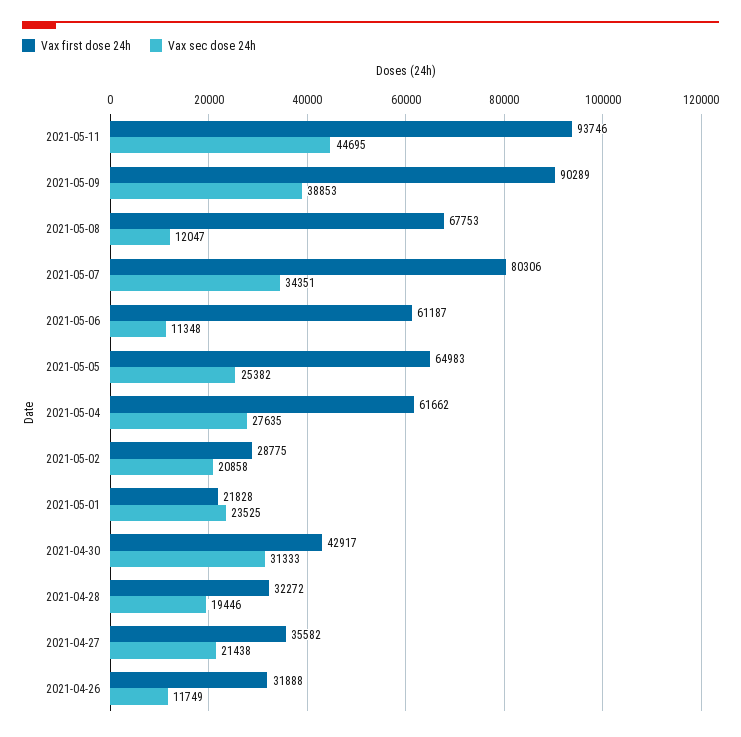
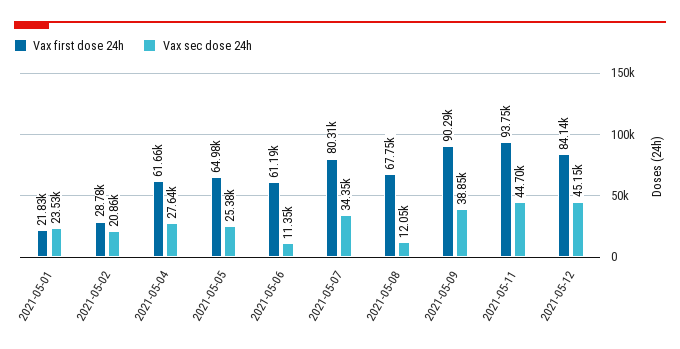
Vax first dose 24h, 2021-04-30: 42917 -> none
Vax sec dose 24h, 2021-04-30: 31333 -> none
Vax first dose 24h, 2021-04-28: 32272 -> none
Vax sec dose 24h, 2021-04-28: 19446 -> none
Vax first dose 24h, 2021-04-27: 35582 -> none
Vax sec dose 24h, 2021-04-27: 21438 -> none
Vax first dose 24h, 2021-04-26: 31888 -> none
Vax sec dose 24h, 2021-04-26: 11749 -> none
Vax first dose 24h, 2021-05-12: none -> 84140
Vax sec dose 24h, 2021-05-12: none -> 45150

